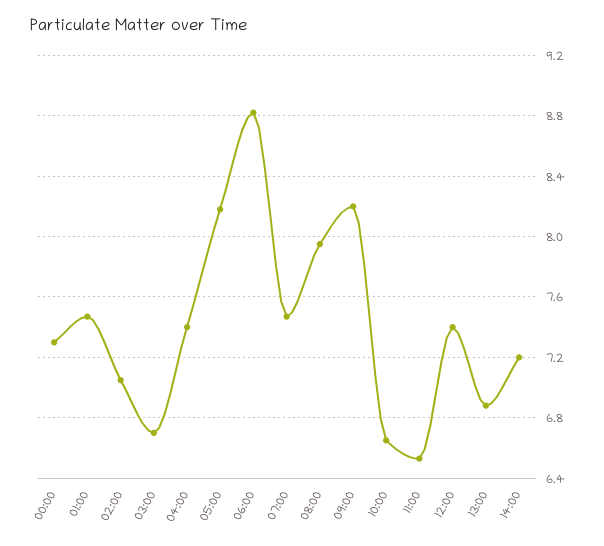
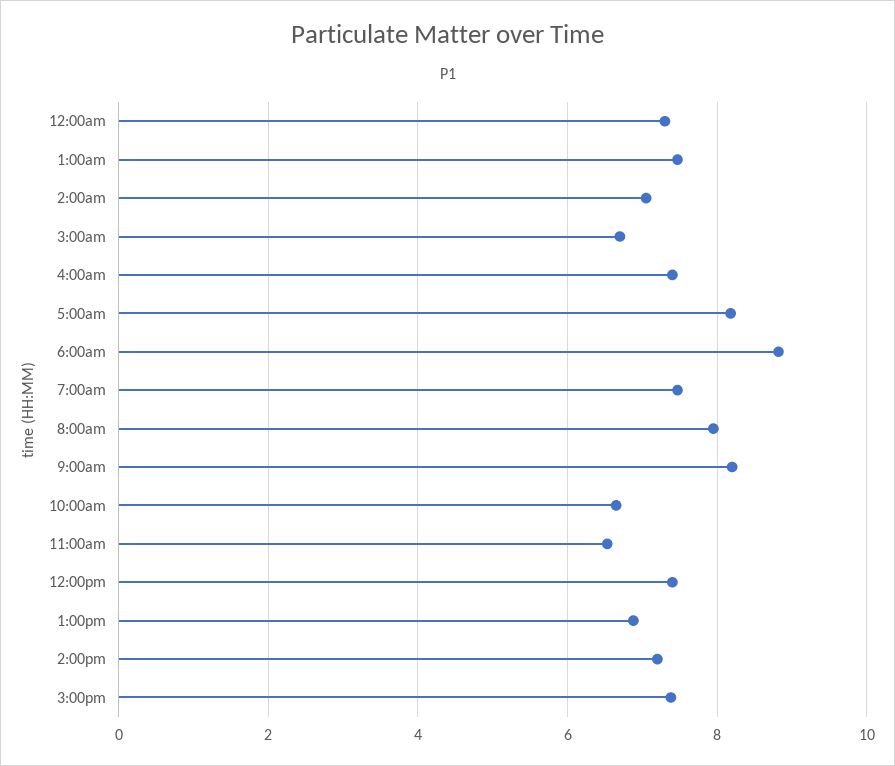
3:00pm: none -> 7.4

